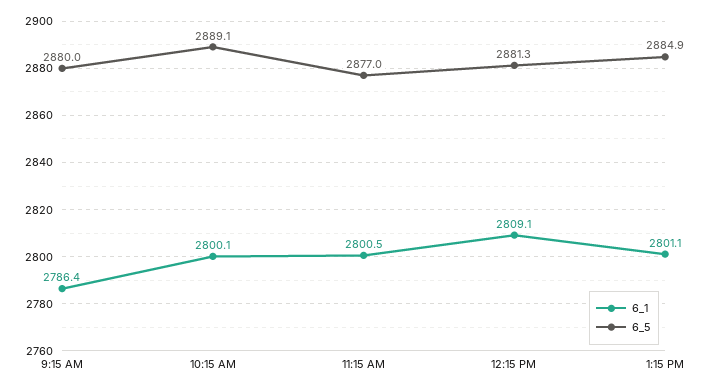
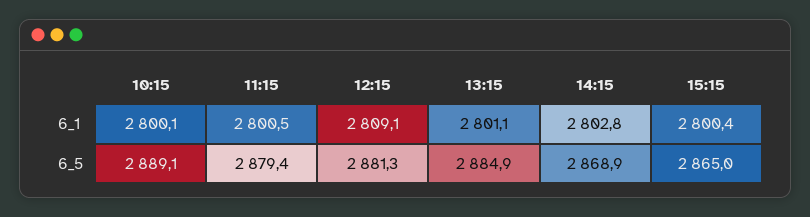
6_1, 9:15 AM: 2786.4 -> none
6_5, 9:15 AM: 2880 -> none
6_5, 11:15 AM: 2877 -> 2879.4
6_1, 14:15: none -> 2802.8
6_1, 15:15: none -> 2800.4
6_5, 14:15: none -> 2868.9
6_5, 15:15: none -> 2865

